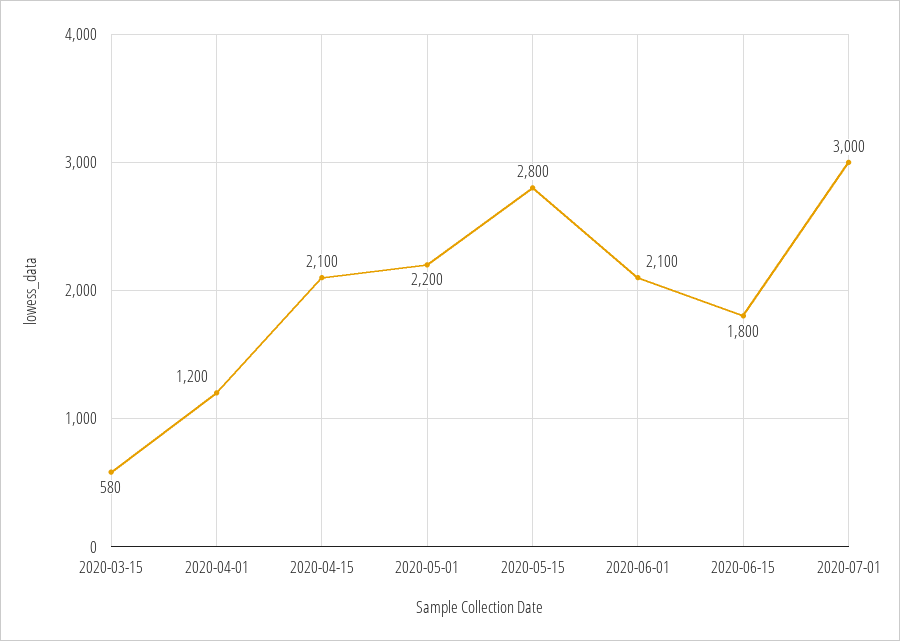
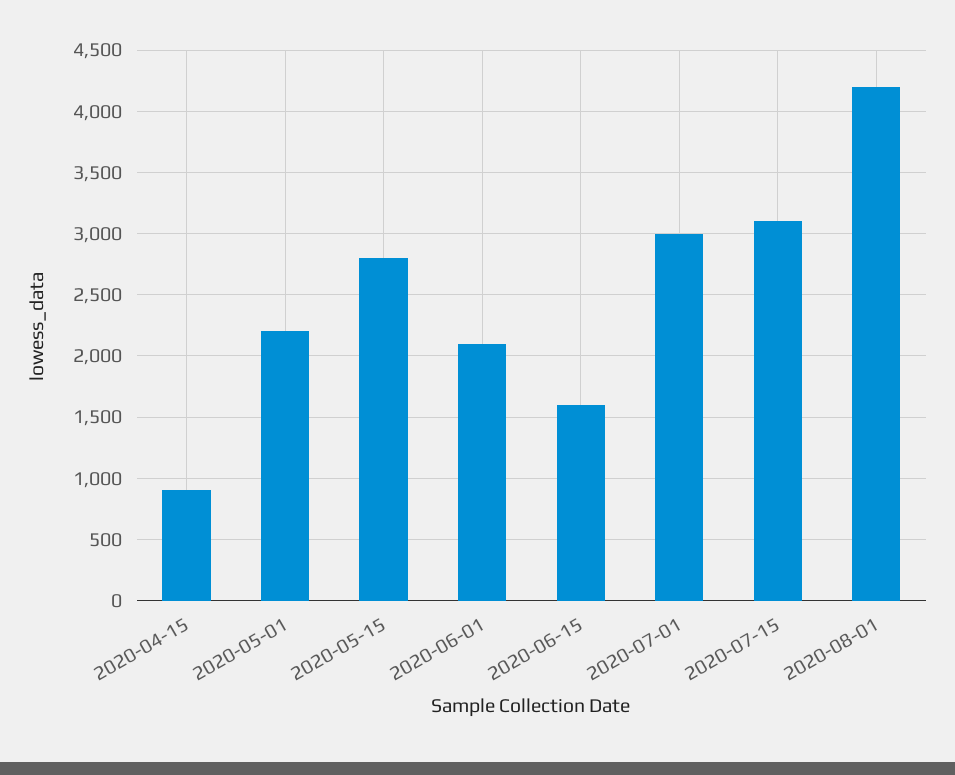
2020-03-15: 580 -> none
2020-04-01: 1200 -> none
2020-04-15: 2100 -> 900
2020-06-15: 1800 -> 1600
2020-07-15: none -> 3100
2020-08-01: none -> 4200

